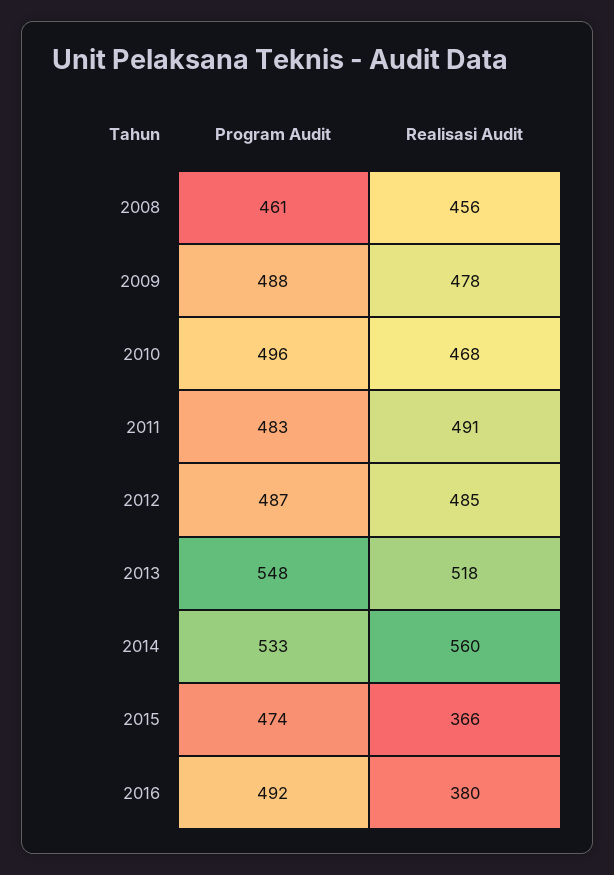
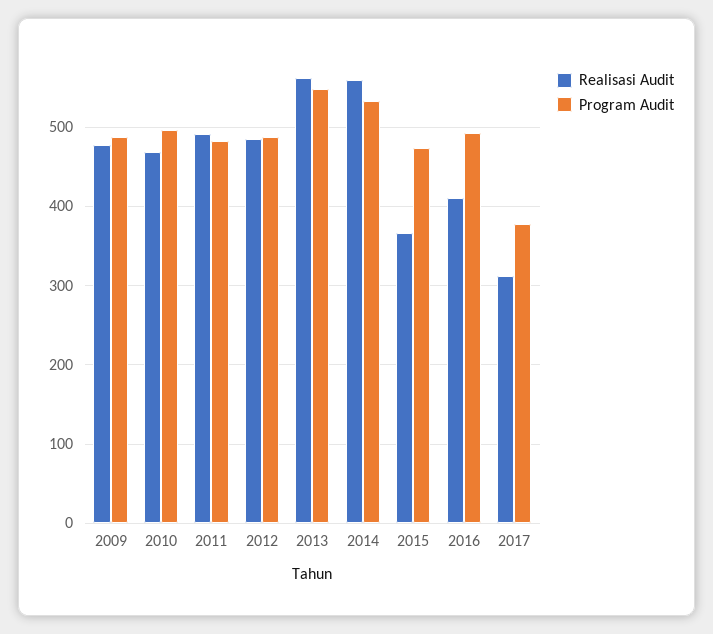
Program Audit, 2008: 461 -> none
Realisasi Audit, 2008: 456 -> none
Realisasi Audit, 2013: 518 -> 560
Realisasi Audit, 2016: 380 -> 410
Realisasi Audit, 2017: none -> 310
Program Audit, 2017: none -> 380

